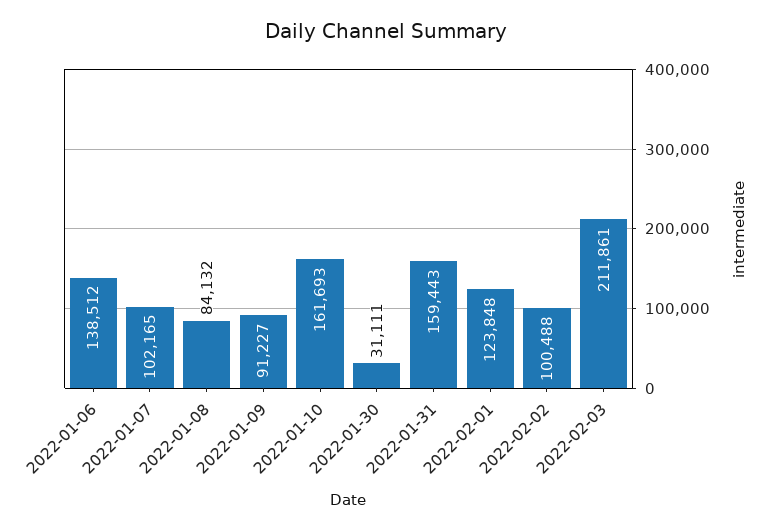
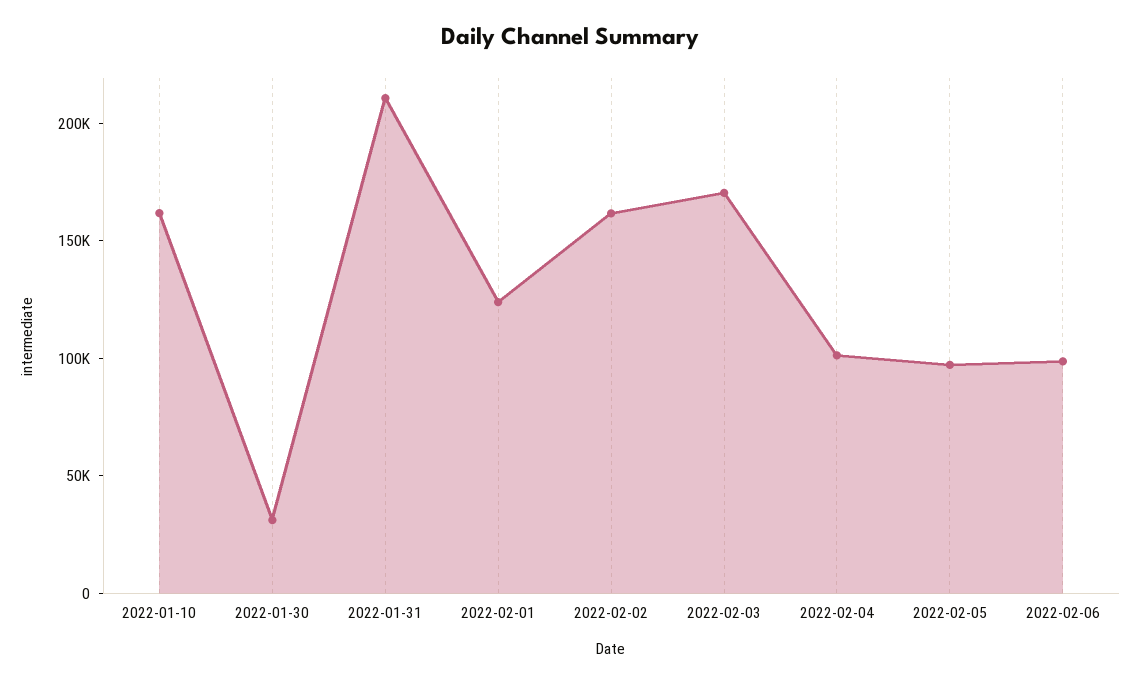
2022-01-06: 138512 -> none
2022-01-07: 102165 -> none
2022-01-08: 84132 -> none
2022-01-09: 91227 -> none
2022-01-31: 159443 -> 210000
2022-02-02: 100488 -> 160000
2022-02-03: 211861 -> 170000
2022-02-04: none -> 100000
2022-02-05: none -> 100000
2022-02-06: none -> 100000

